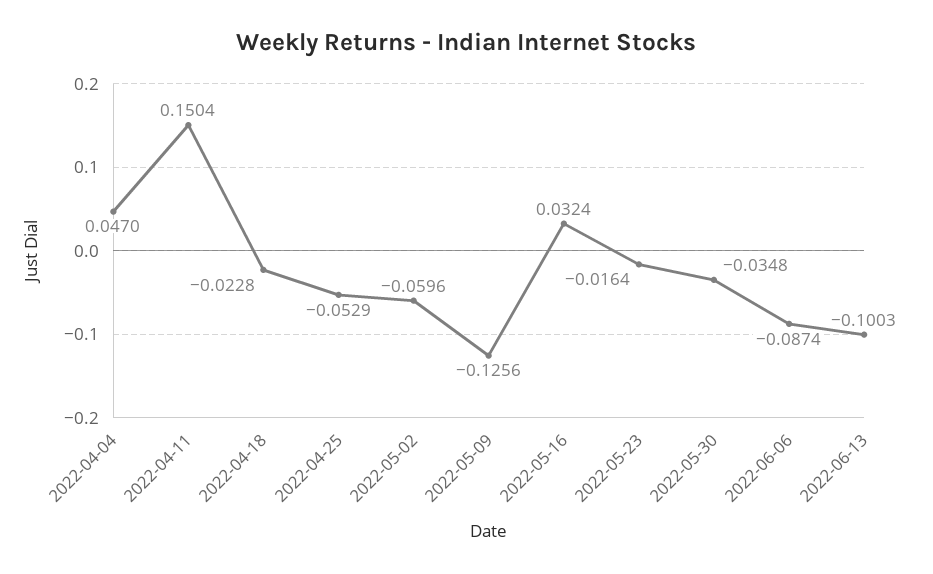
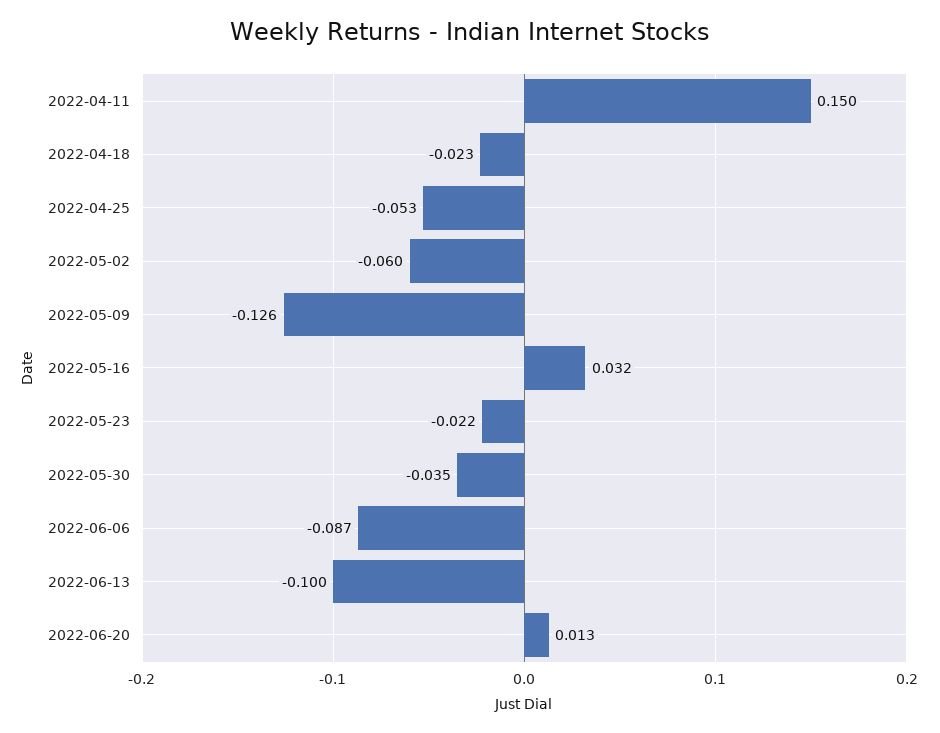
2022-04-04: 0.047 -> none
2022-05-23: -0.0164 -> -0.022
2022-06-20: none -> 0.013

